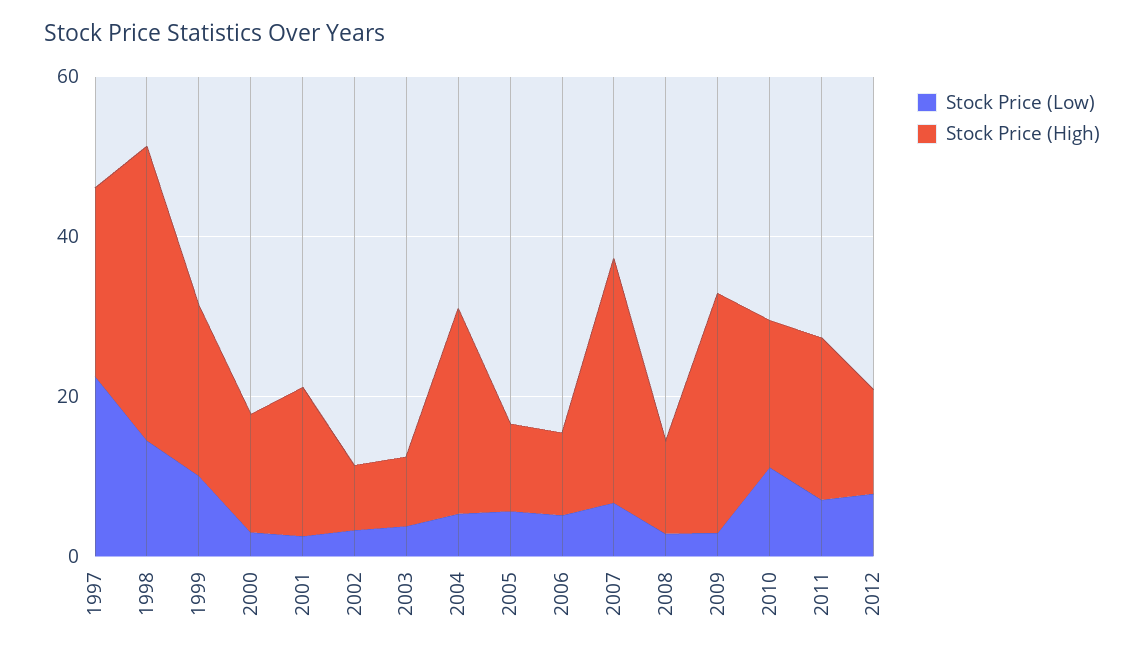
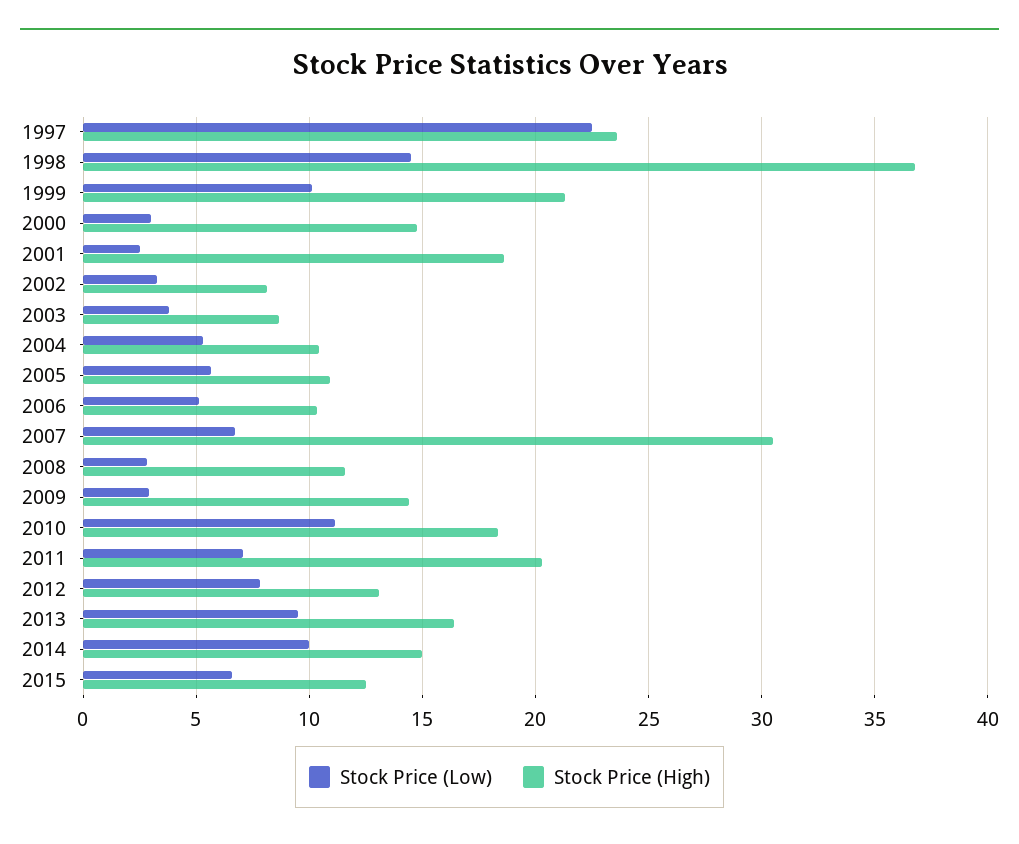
Stock Price (High), 2004: 25 -> 10.5
Stock Price (High), 2009: 30 -> 14.5
Stock Price (Low), 2013: none -> 9.5
Stock Price (High), 2013: none -> 16.5
Stock Price (Low), 2014: none -> 10
Stock Price (High), 2014: none -> 15
Stock Price (Low), 2015: none -> 6.5
Stock Price (High), 2015: none -> 12.5

